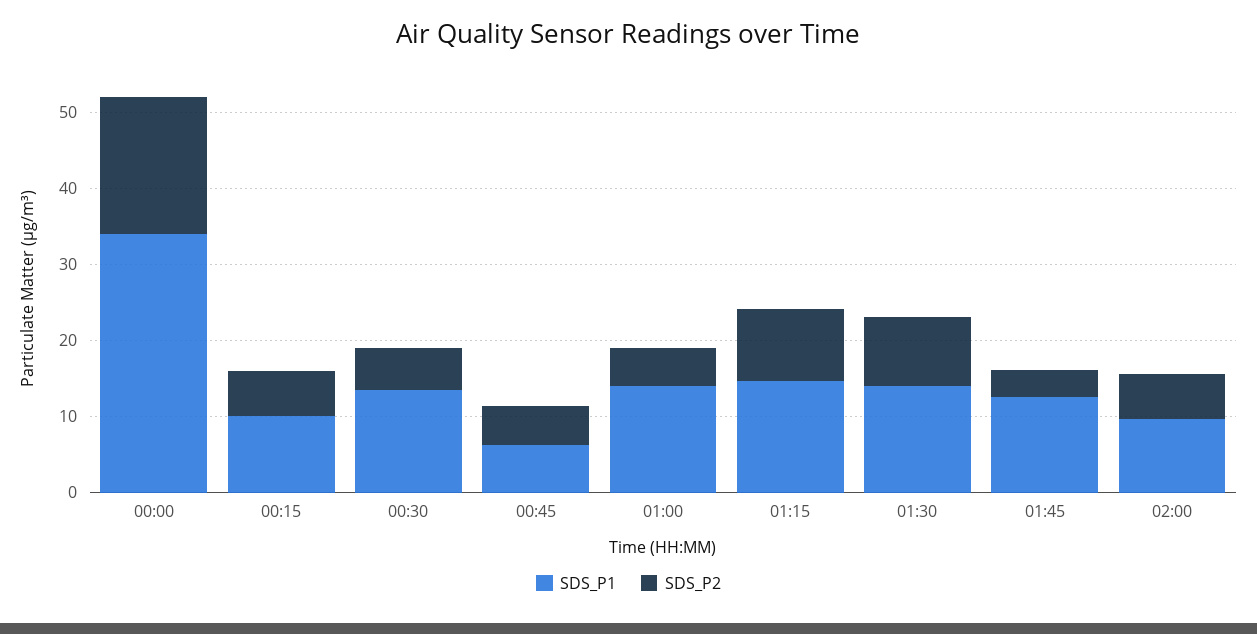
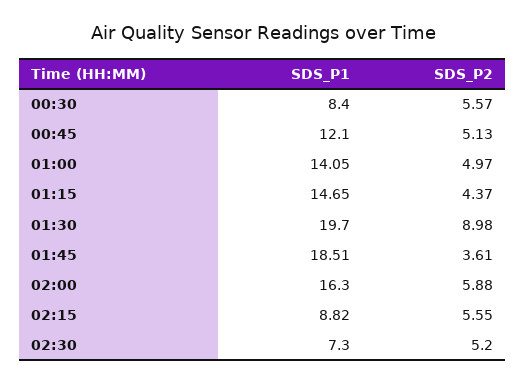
SDS_P1, 00:00: 34 -> none
SDS_P2, 00:00: 18 -> none
SDS_P1, 00:15: 10 -> none
SDS_P2, 00:15: 6 -> none
SDS_P1, 00:30: 14 -> 8.4
SDS_P1, 00:45: 6 -> 12.1
SDS_P2, 01:15: 10 -> 4.37
SDS_P1, 01:30: 14 -> 19.7
SDS_P1, 01:45: 12 -> 18.51
SDS_P1, 02:00: 10 -> 16.3
SDS_P1, 02:15: none -> 8.82
SDS_P2, 02:15: none -> 5.55
SDS_P1, 02:30: none -> 7.3
SDS_P2, 02:30: none -> 5.2

